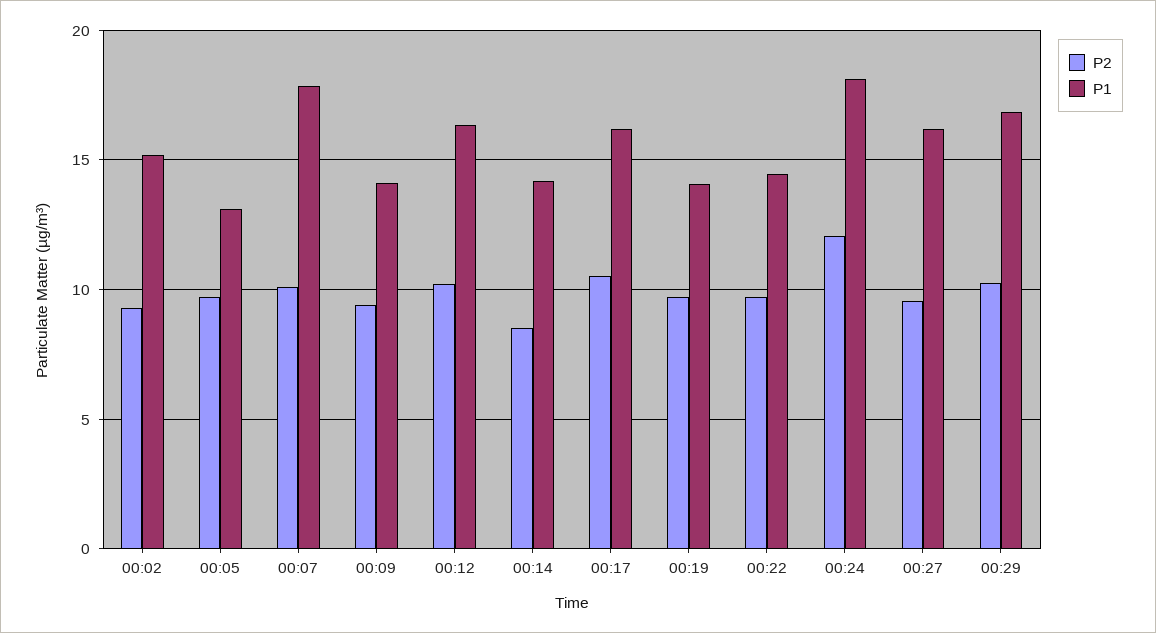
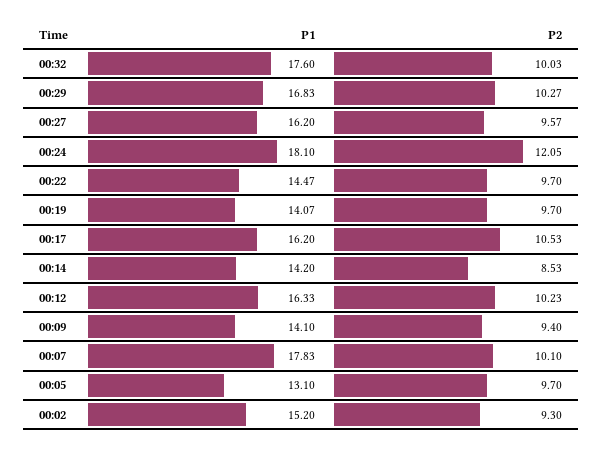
P1, 00:32: none -> 17.6
P2, 00:32: none -> 10.03

